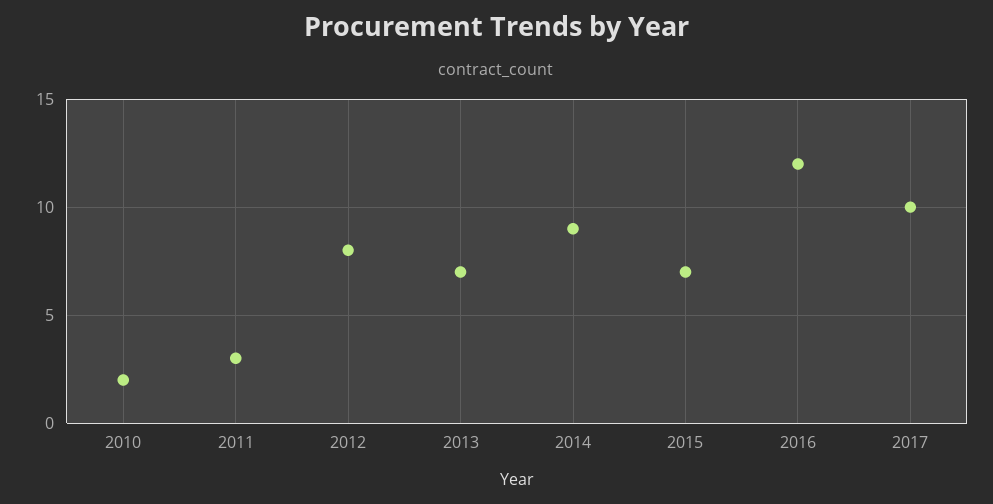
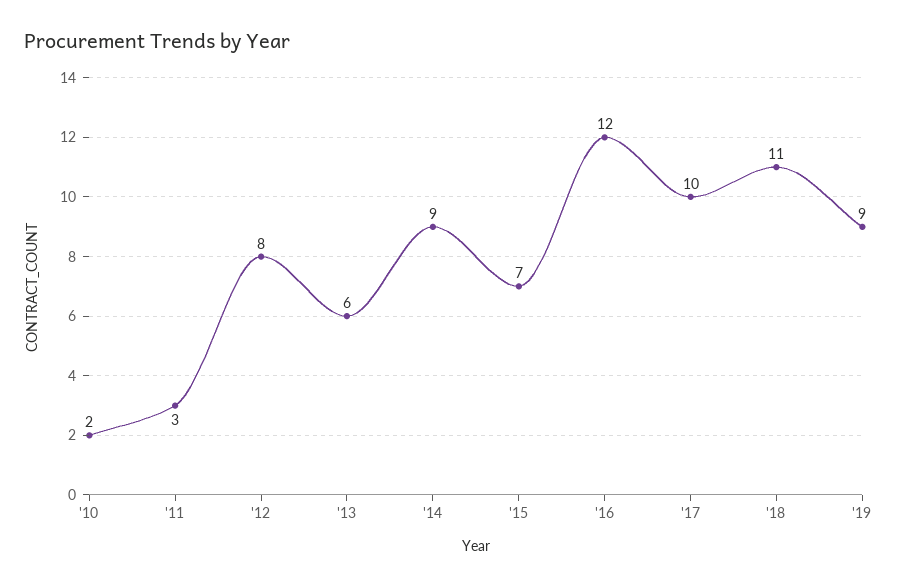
2013: 7 -> 6
'18: none -> 11
'19: none -> 9

